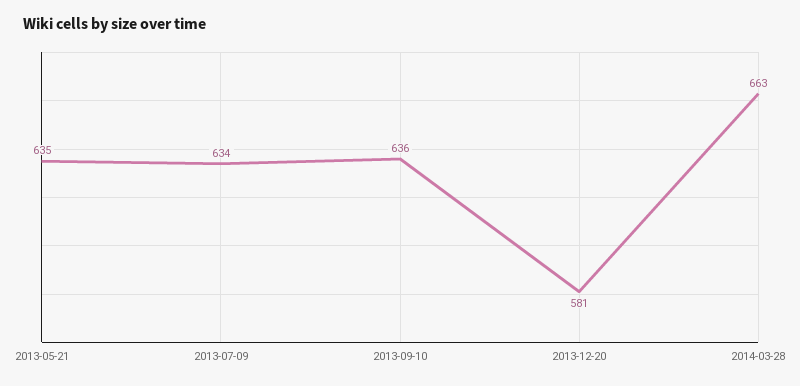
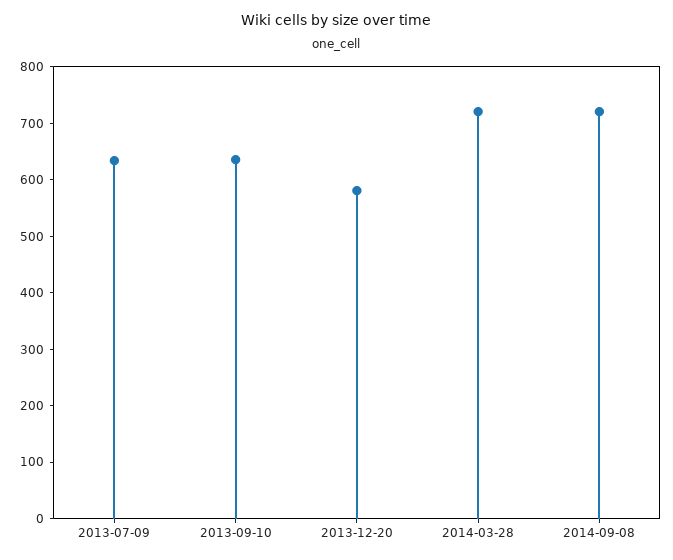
2013-05-21: 635 -> none
2014-03-28: 663 -> 720
2014-09-08: none -> 720

